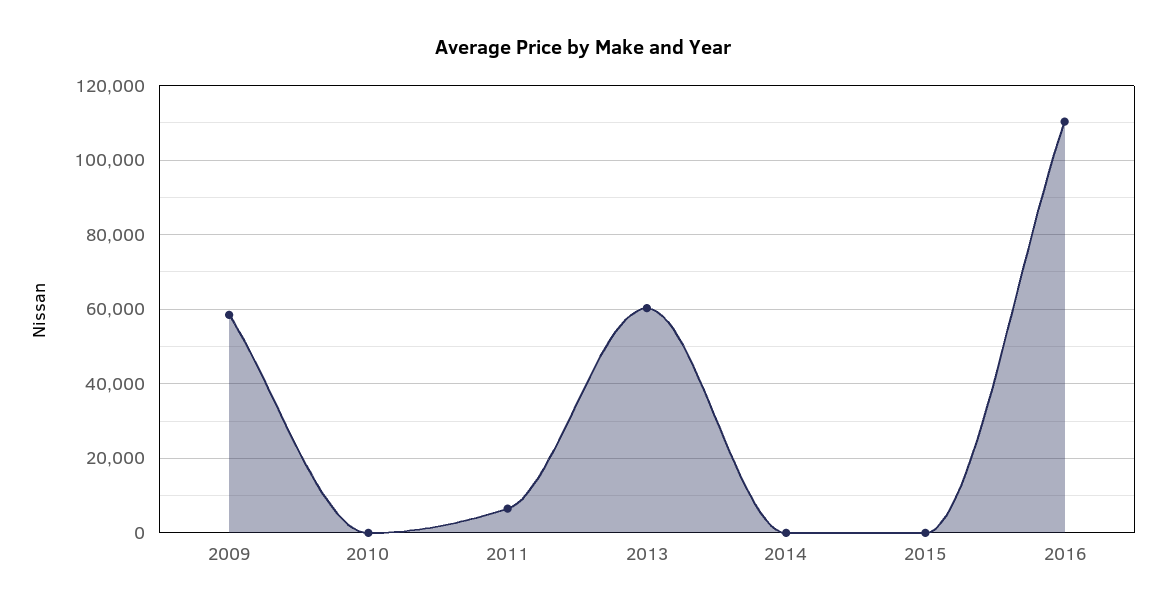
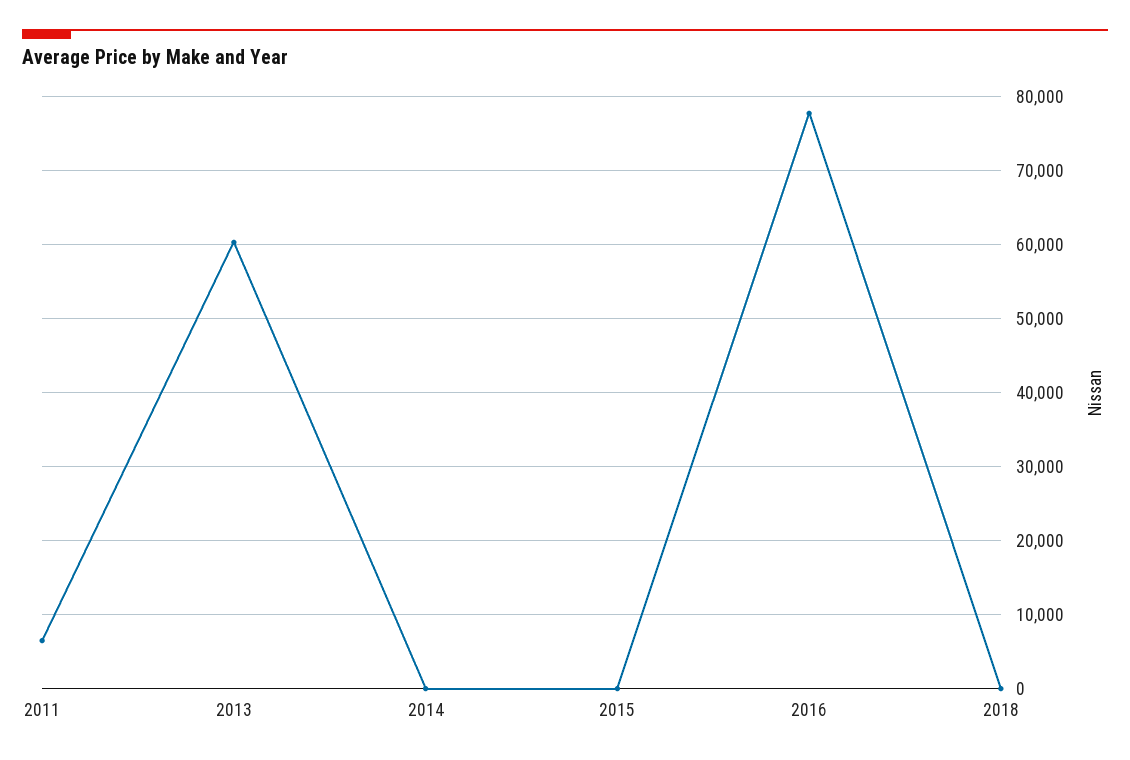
2009: 58000 -> none
2010: 0 -> none
2016: 110000 -> 78000
2018: none -> 0

